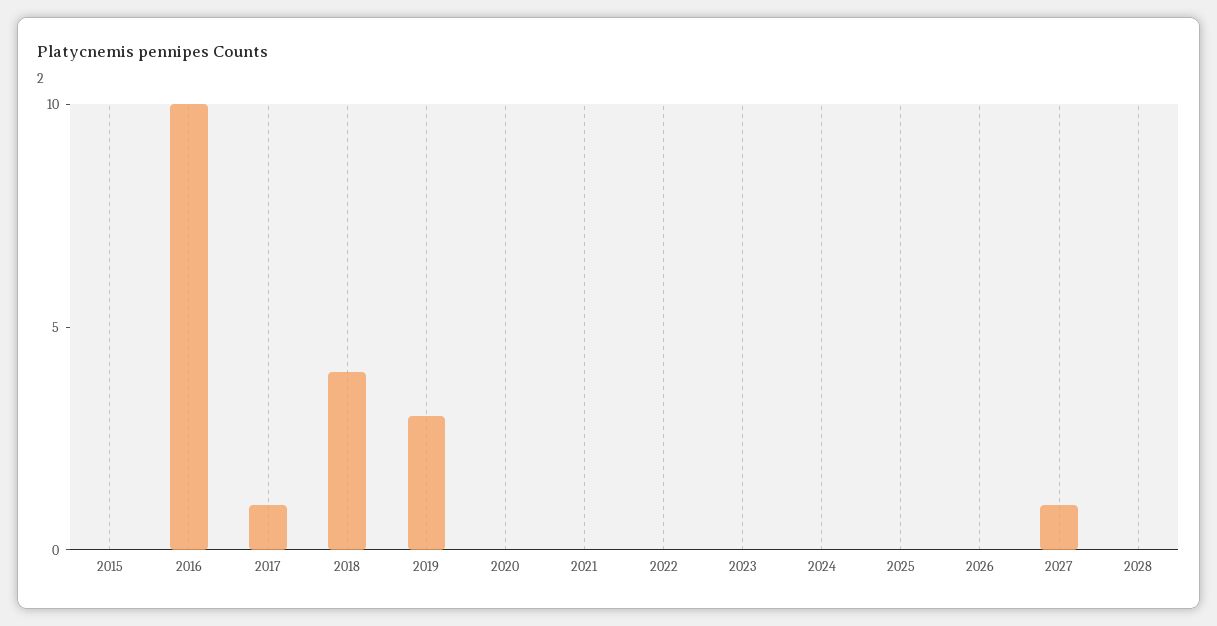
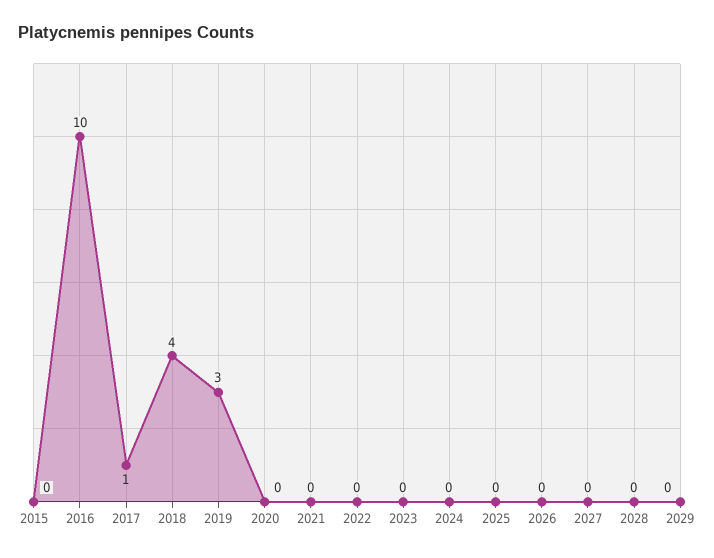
2027: 1 -> 0
2029: none -> 0

